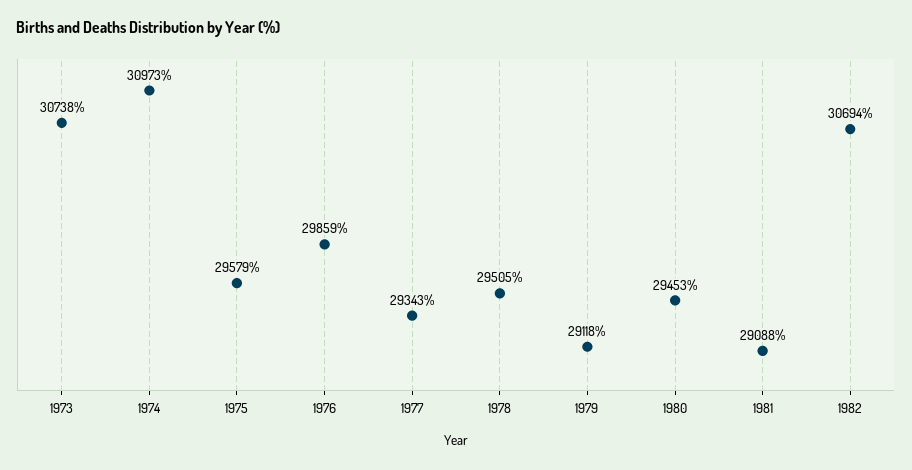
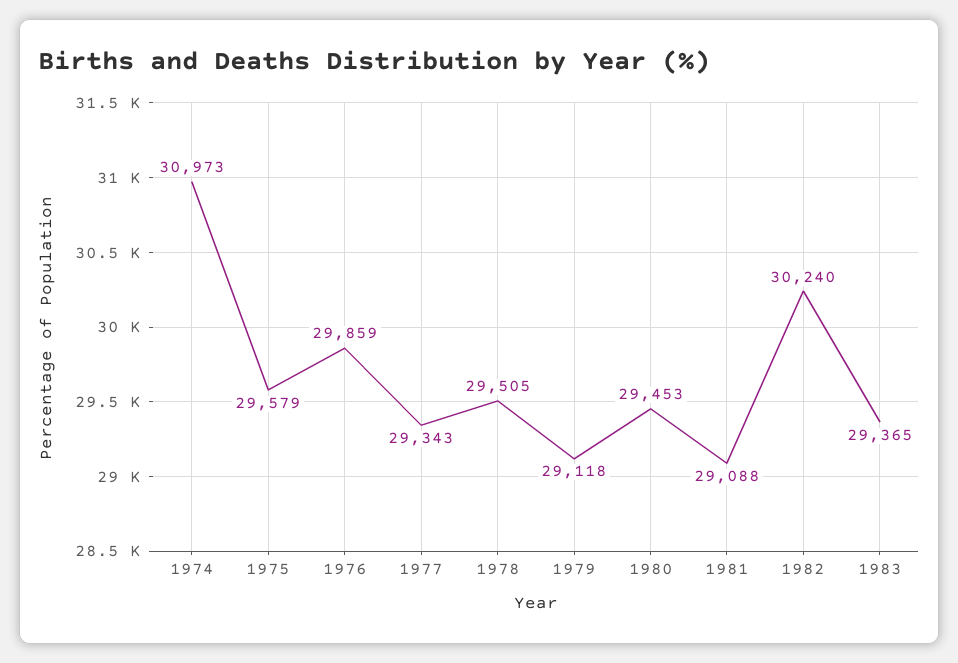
1973: 30738 -> none
1982: 30694 -> 30240
1983: none -> 29365

